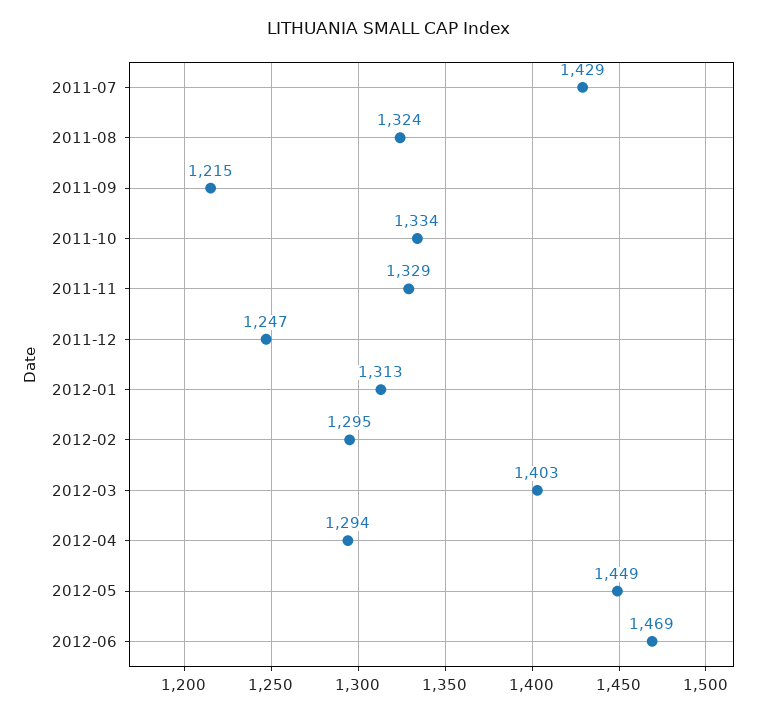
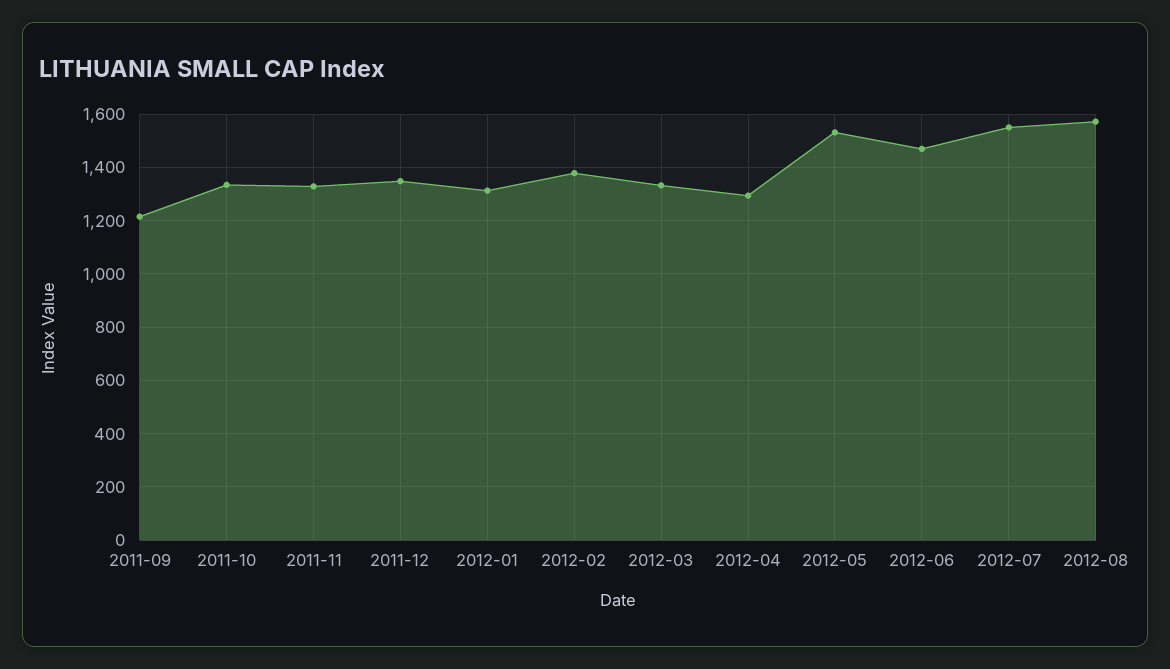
2011-07: 1429 -> none
2011-08: 1324 -> none
2011-12: 1247 -> 1350
2012-02: 1295 -> 1375
2012-03: 1403 -> 1325
2012-05: 1449 -> 1525
2012-07: none -> 1550
2012-08: none -> 1575

